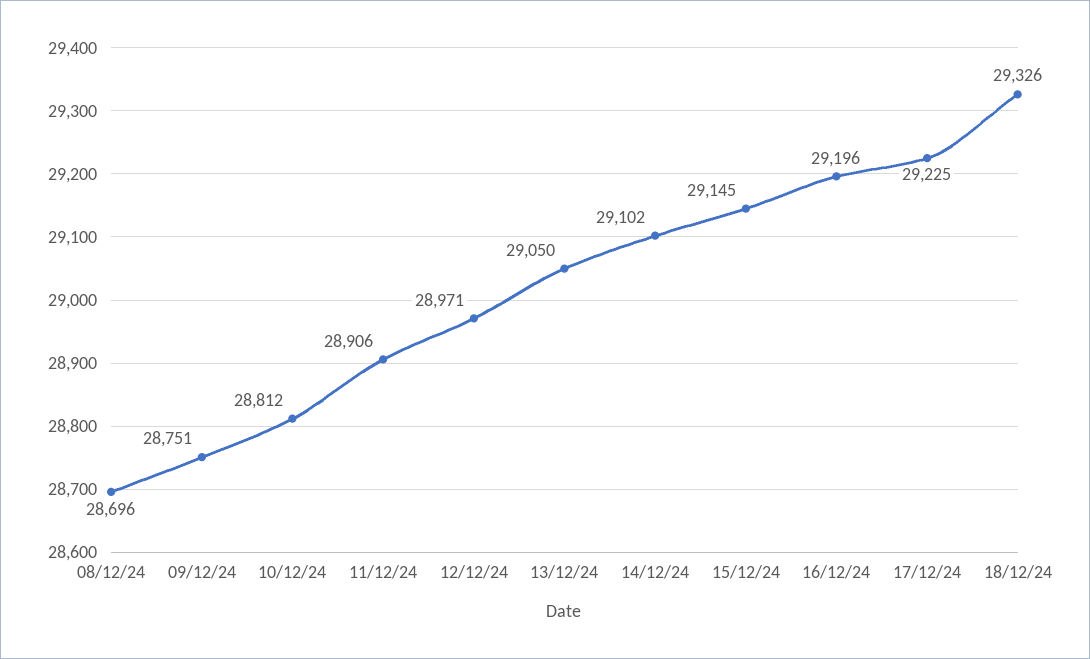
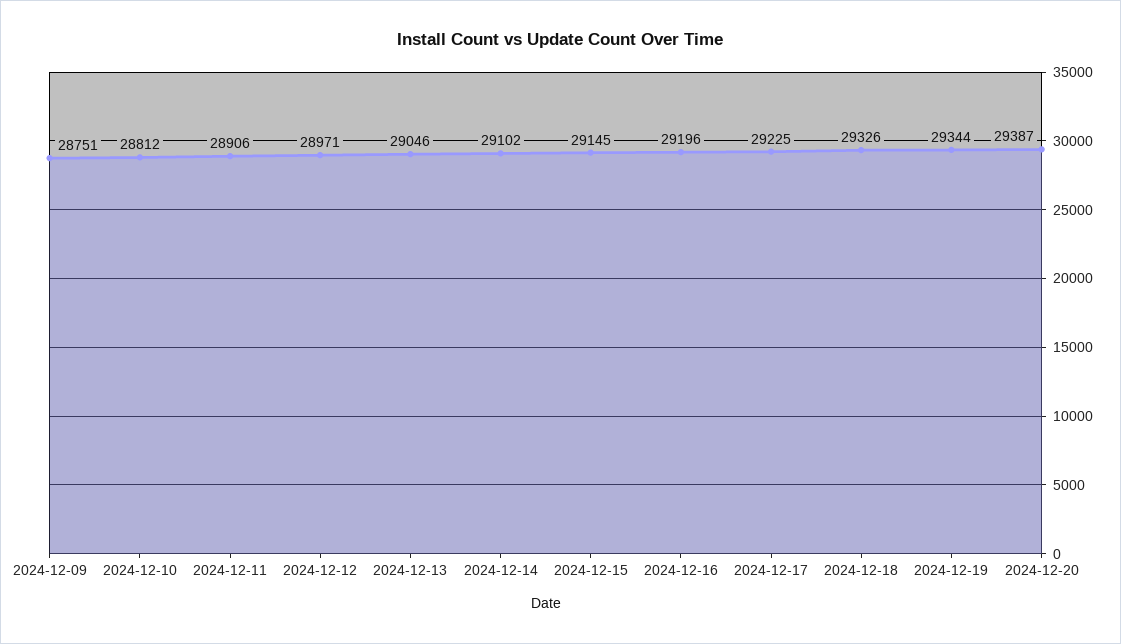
08/12/24: 28696 -> none
13/12/24: 29050 -> 29046
2024-12-19: none -> 29344
2024-12-20: none -> 29387

